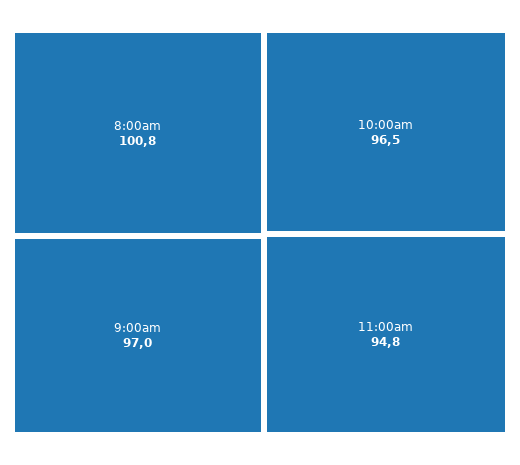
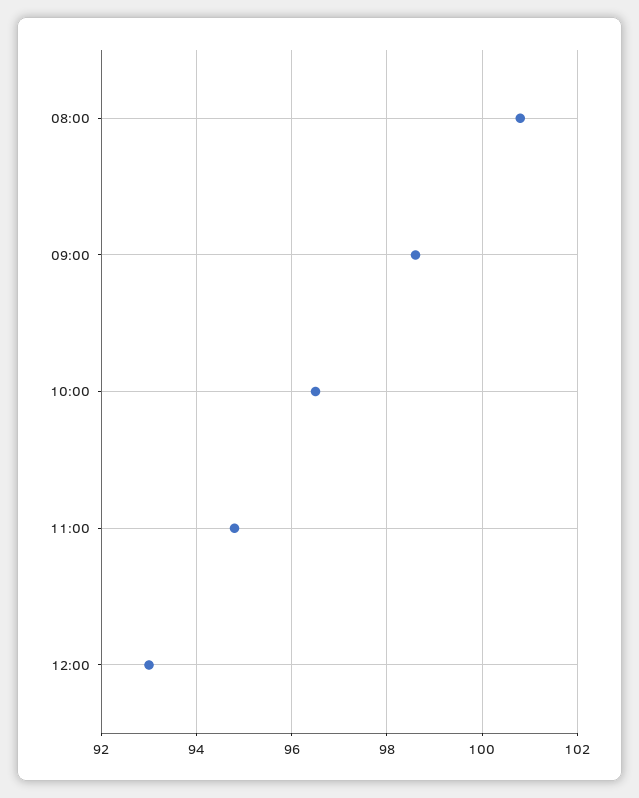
9:00am: 97 -> 98.5
12:00: none -> 93

